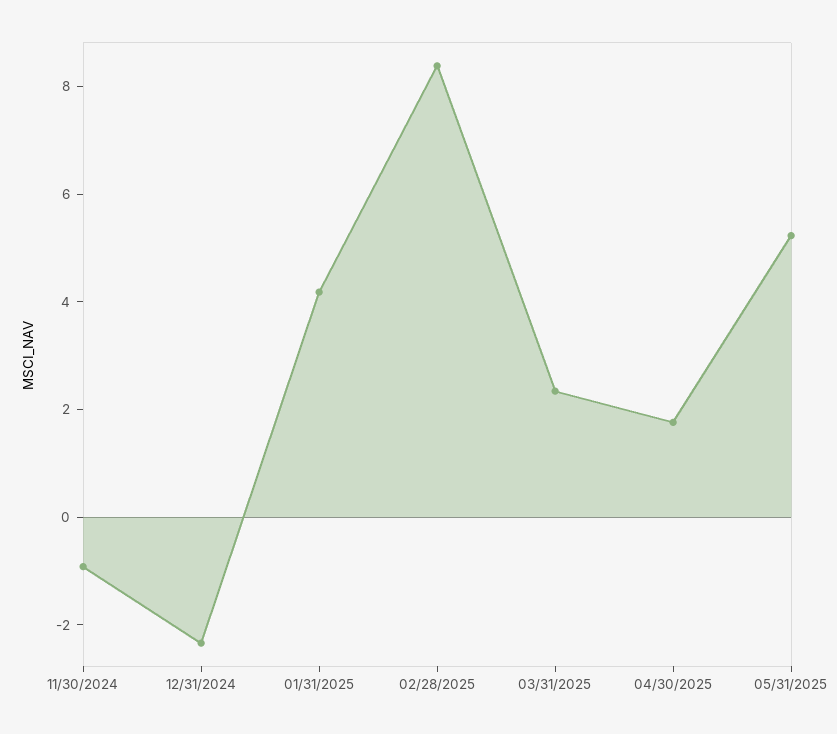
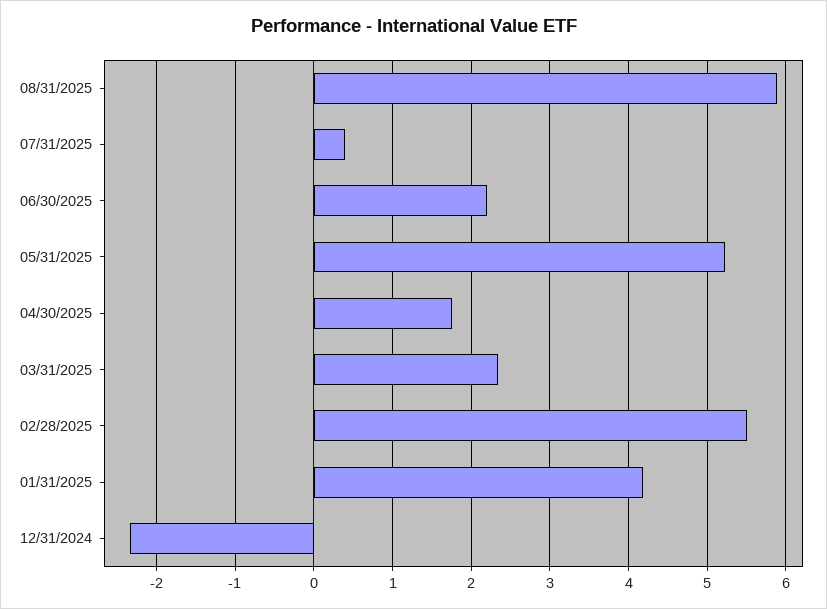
11/30/2024: -1 -> none
02/28/2025: 8.5 -> 5.5
08/31/2025: none -> 5.9
07/31/2025: none -> 0.4
06/30/2025: none -> 2.2

